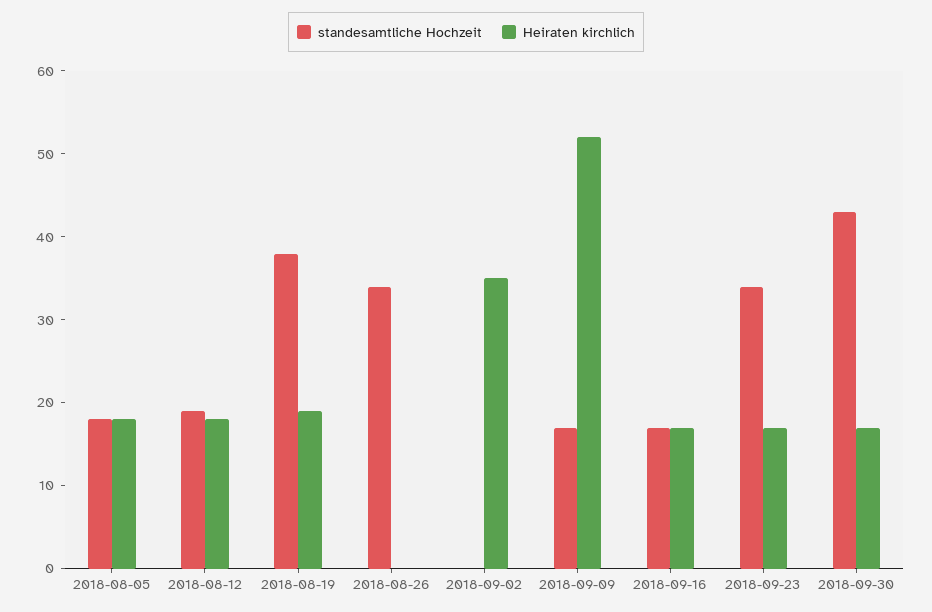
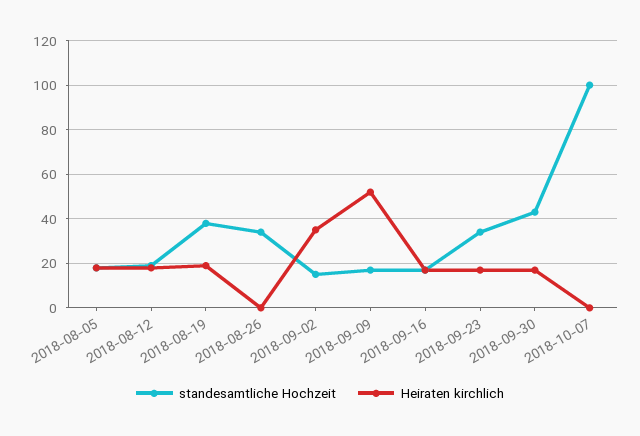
standesamtliche Hochzeit, 2018-09-02: 0 -> 15
standesamtliche Hochzeit, 2018-10-07: none -> 100
Heiraten kirchlich, 2018-10-07: none -> 0

